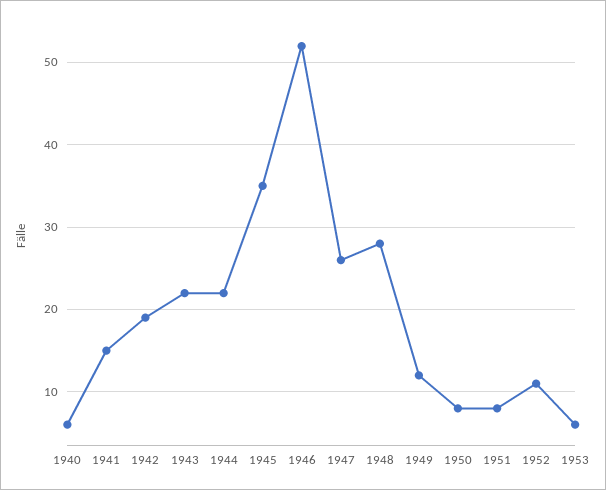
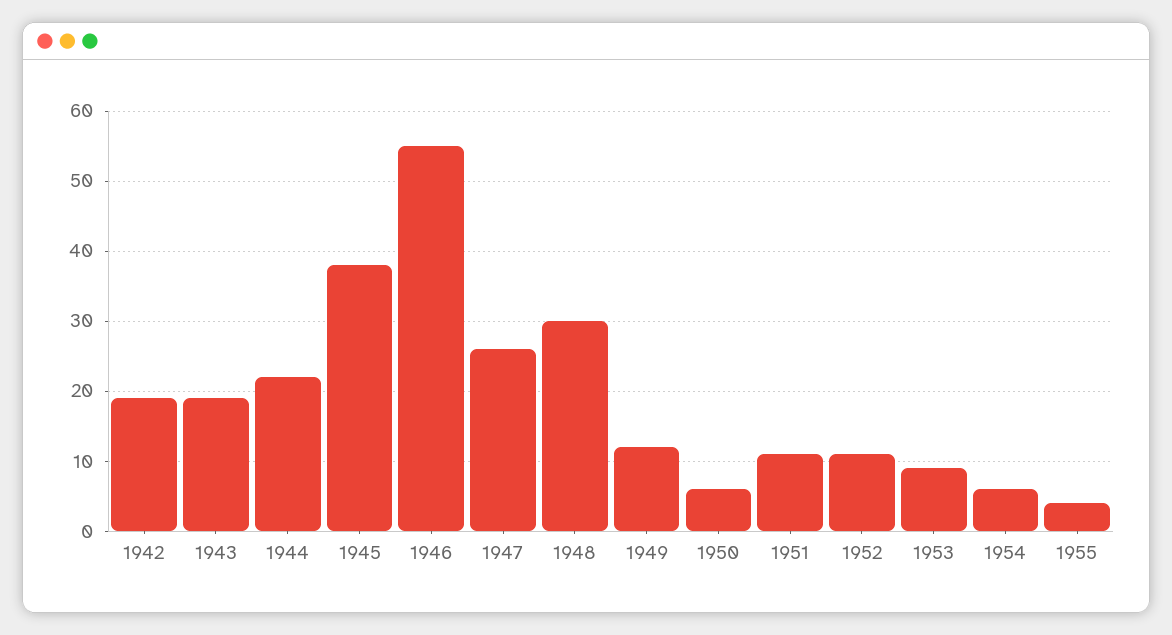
1940: 6 -> none
1941: 15 -> none
1943: 22 -> 19
1945: 35 -> 38
1946: 52 -> 55
1948: 28 -> 30
1950: 8 -> 6
1951: 8 -> 11
1953: 6 -> 9
1954: none -> 6
1955: none -> 4

